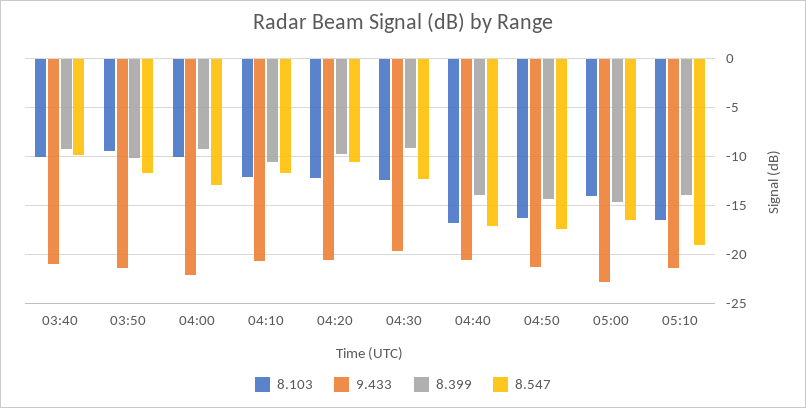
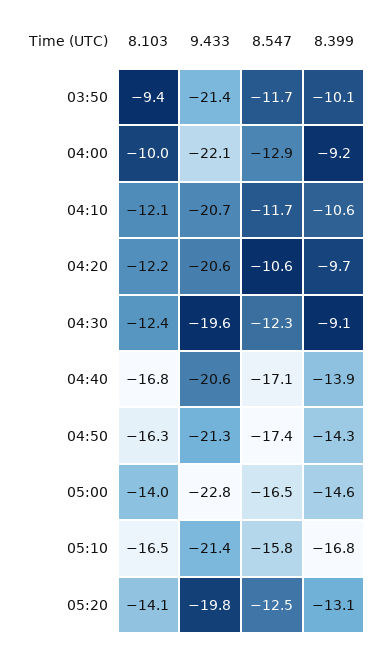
8.103, 03:40: -10 -> none
9.433, 03:40: -21 -> none
8.399, 03:40: -9 -> none
8.547, 03:40: -10 -> none
8.399, 05:10: -14 -> -16.8
8.547, 05:10: -19 -> -15.8
8.103, 05:20: none -> -14.1
9.433, 05:20: none -> -19.8
8.547, 05:20: none -> -12.5
8.399, 05:20: none -> -13.1

